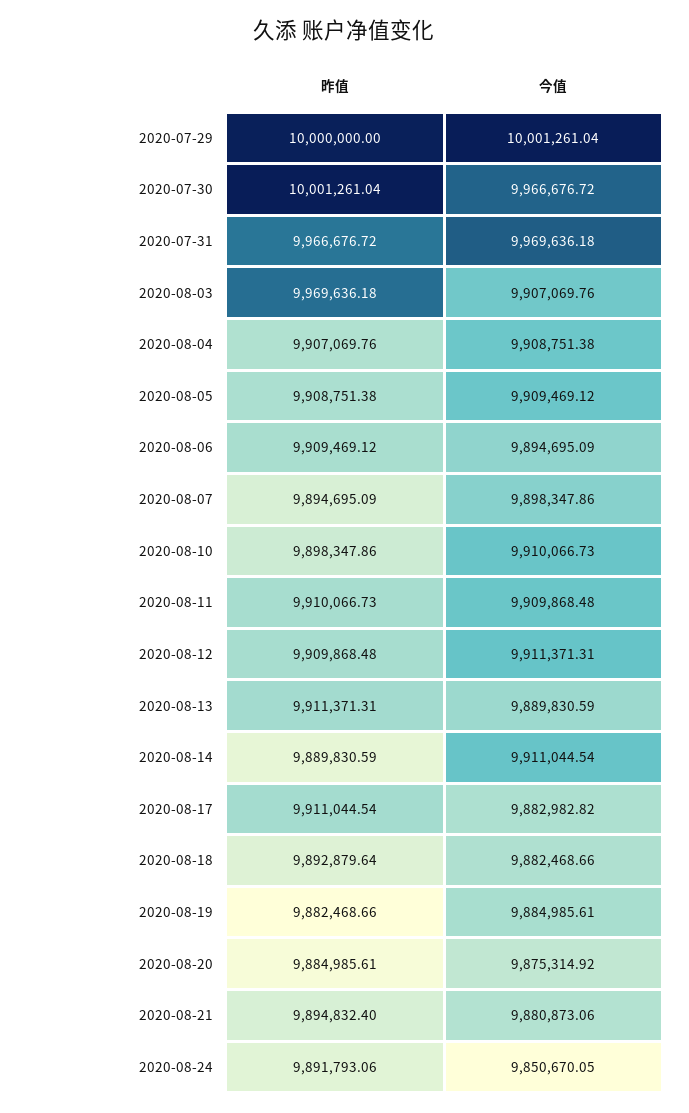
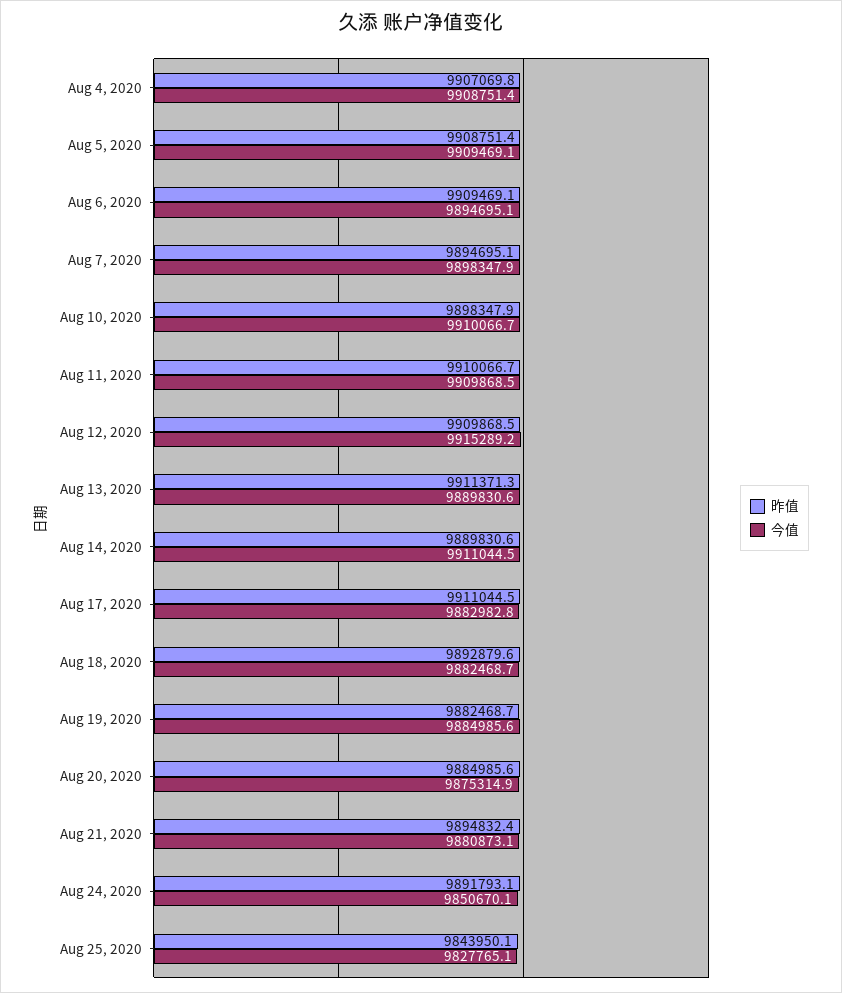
昨值, 2020-07-29: 10000000 -> none
今值, 2020-07-29: 10001261.04 -> none
昨值, 2020-07-30: 10001261.04 -> none
今值, 2020-07-30: 9966676.72 -> none
昨值, 2020-07-31: 9966676.72 -> none
今值, 2020-07-31: 9969636.18 -> none
昨值, 2020-08-03: 9969636.18 -> none
今值, 2020-08-03: 9907069.76 -> none
今值, 2020-08-12: 9911371.31 -> 9915289.2
昨值, Aug 25, 2020: none -> 9843950.1
今值, Aug 25, 2020: none -> 9827765.1

